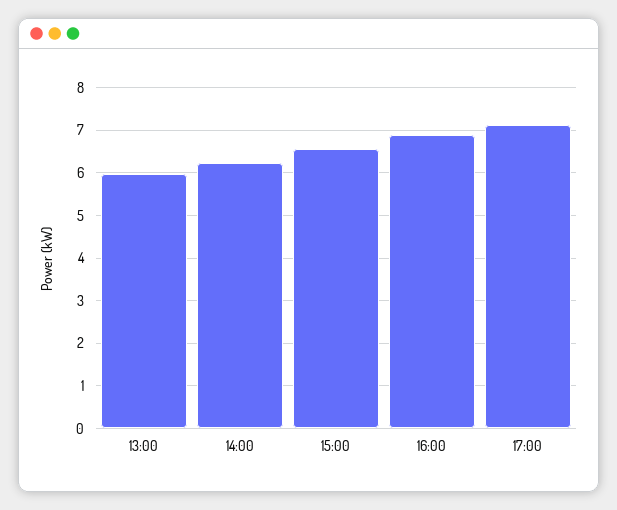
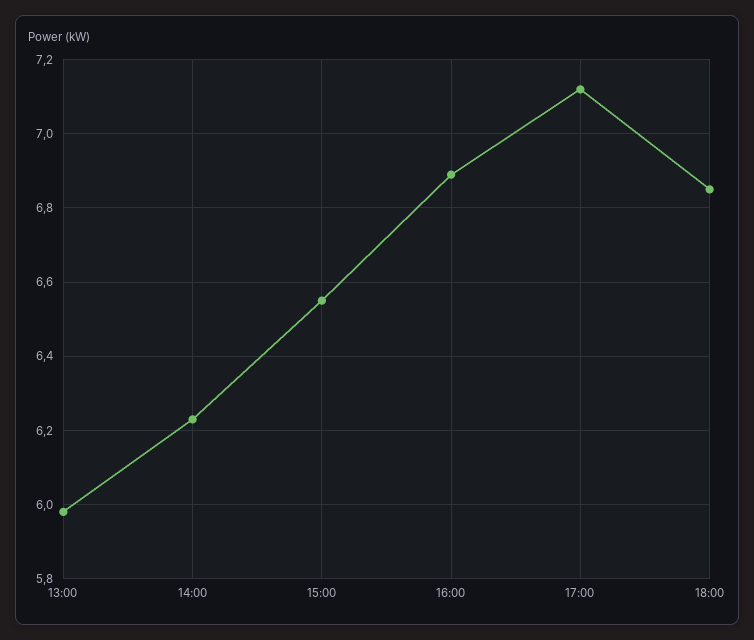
18:00: none -> 6.85

